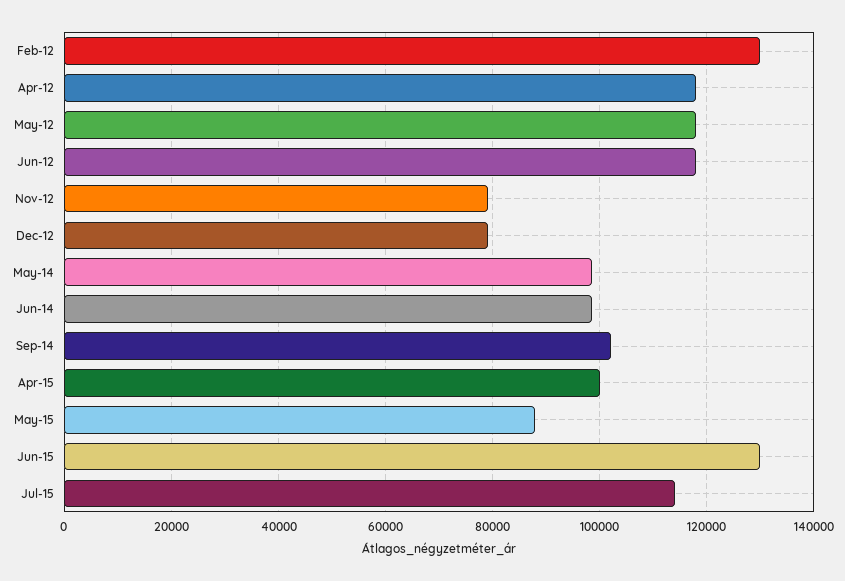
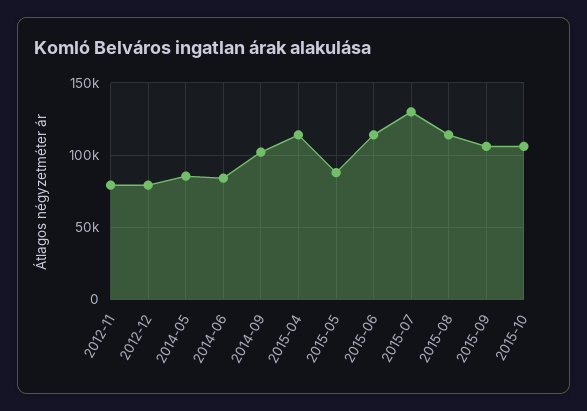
Feb-12: 130000 -> none
Apr-12: 118000 -> none
May-12: 118000 -> none
Jun-12: 118000 -> none
May-14: 98000 -> 85000
Jun-14: 98000 -> 85000
Apr-15: 100000 -> 115000
Jun-15: 130000 -> 115000
Jul-15: 114000 -> 130000
2015-08: none -> 115000
2015-09: none -> 105000
2015-10: none -> 105000

